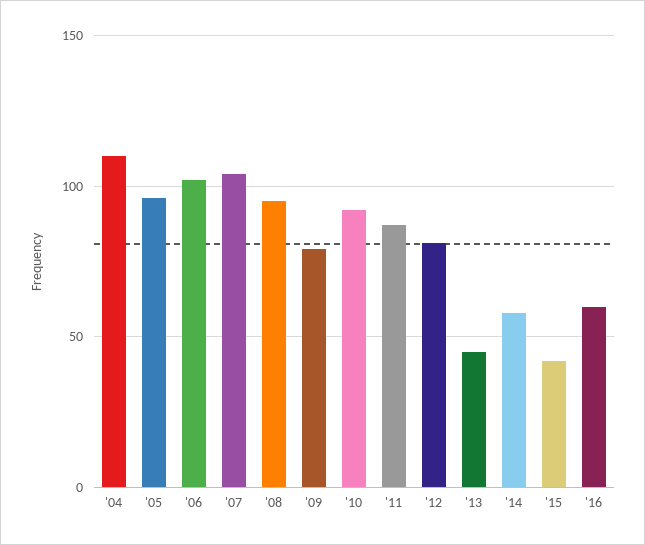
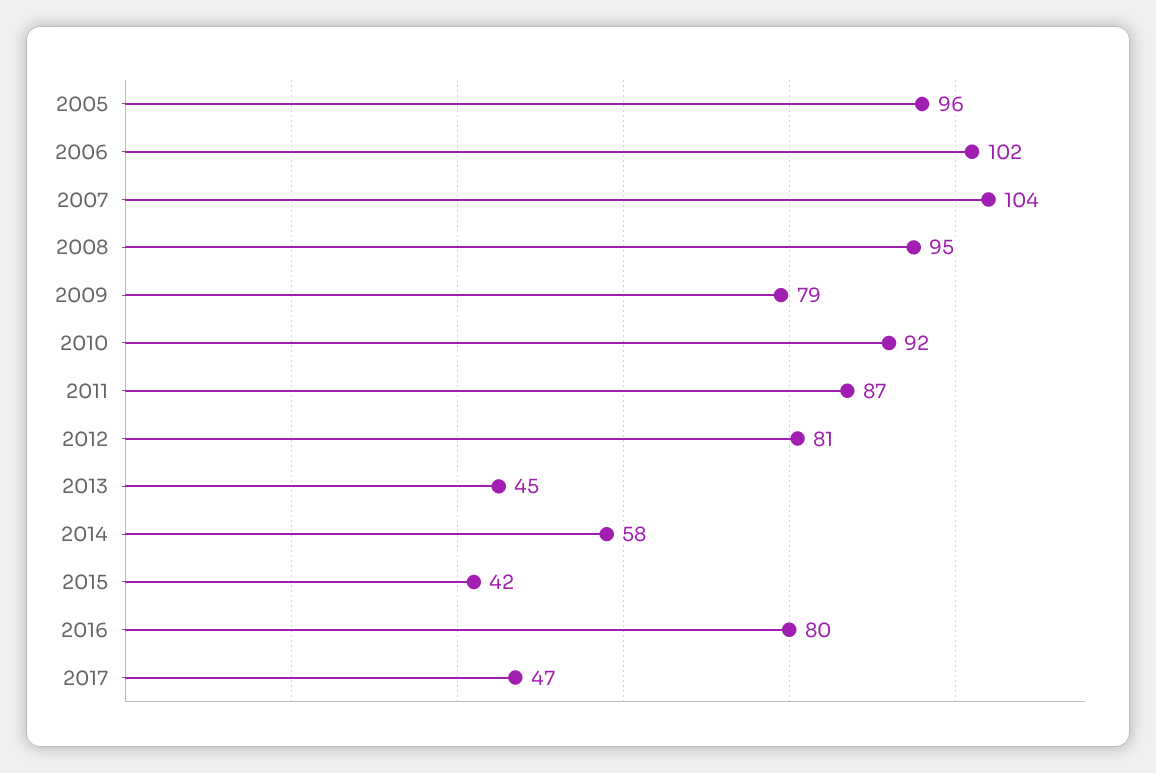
'04: 110 -> none
'16: 60 -> 80
2017: none -> 47

